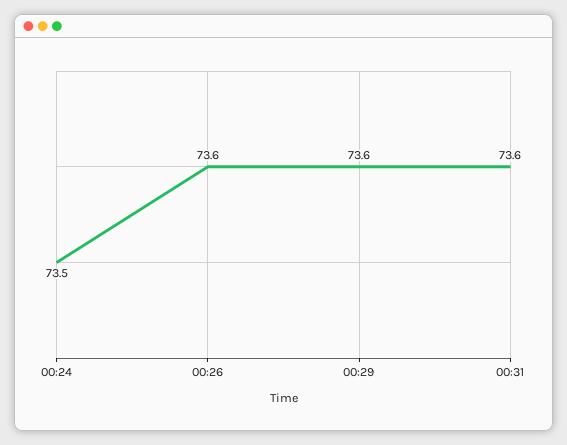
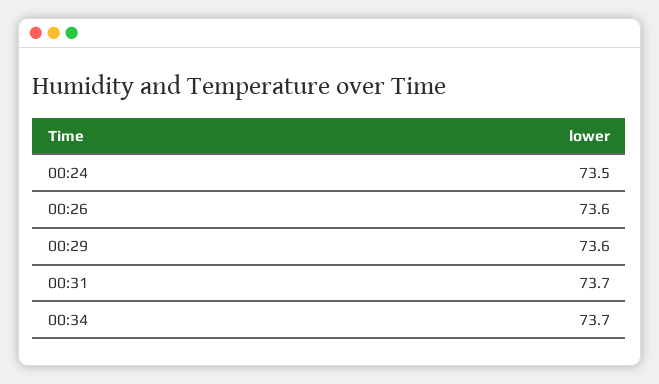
00:31: 73.6 -> 73.7
00:34: none -> 73.7

